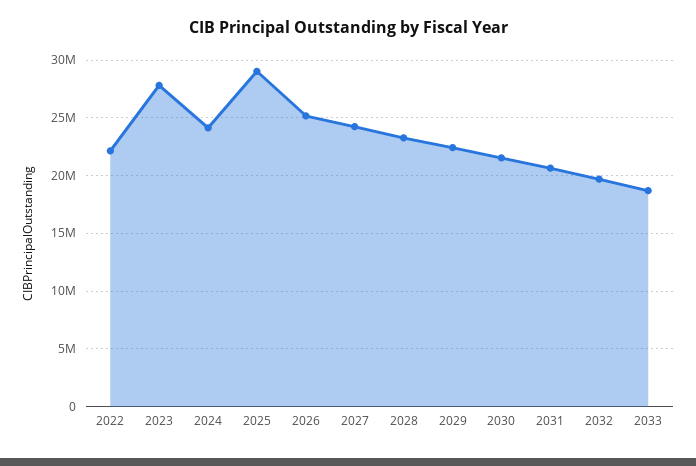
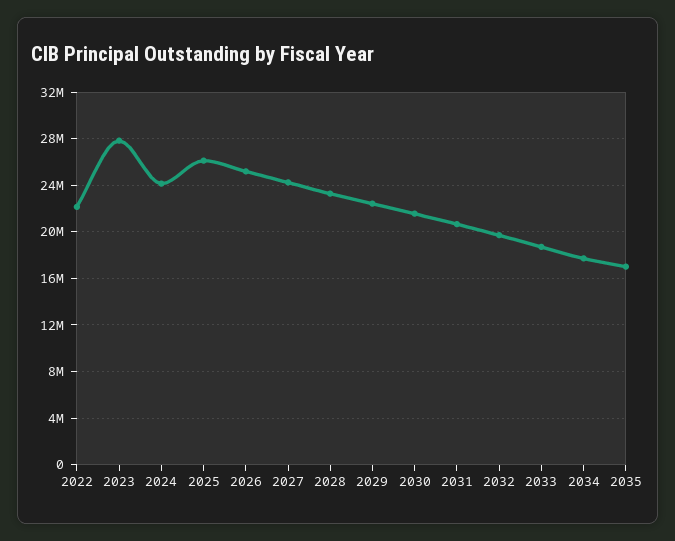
2025: 29000000 -> 26000000
2034: none -> 18000000
2035: none -> 17000000

